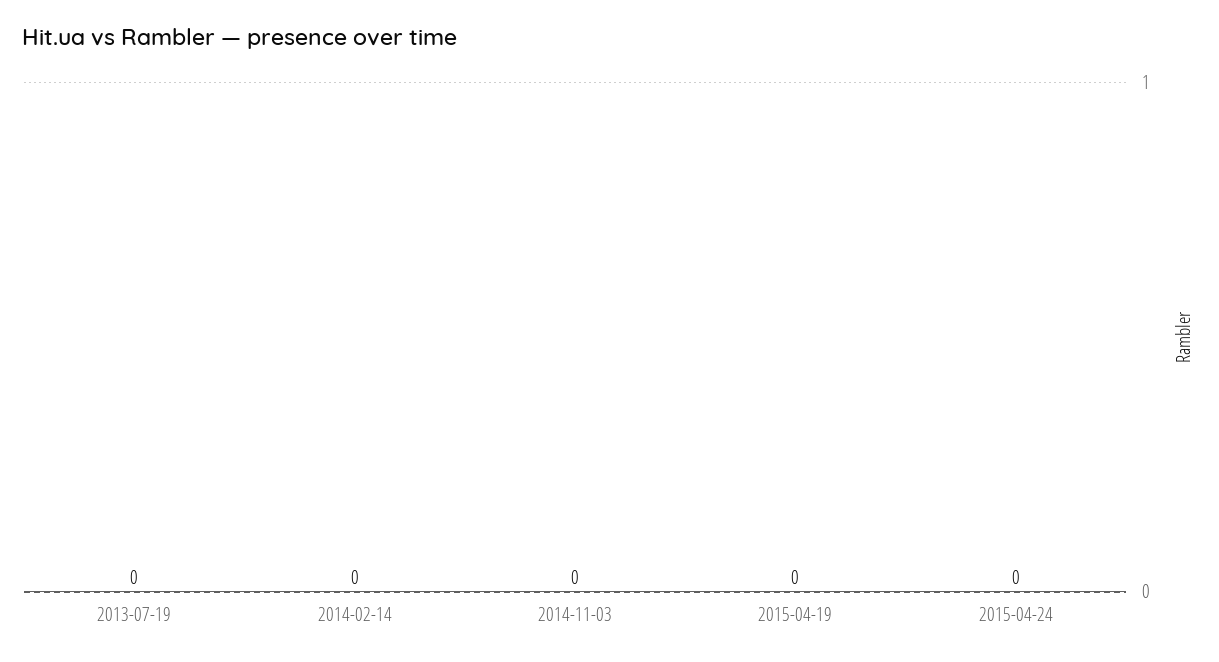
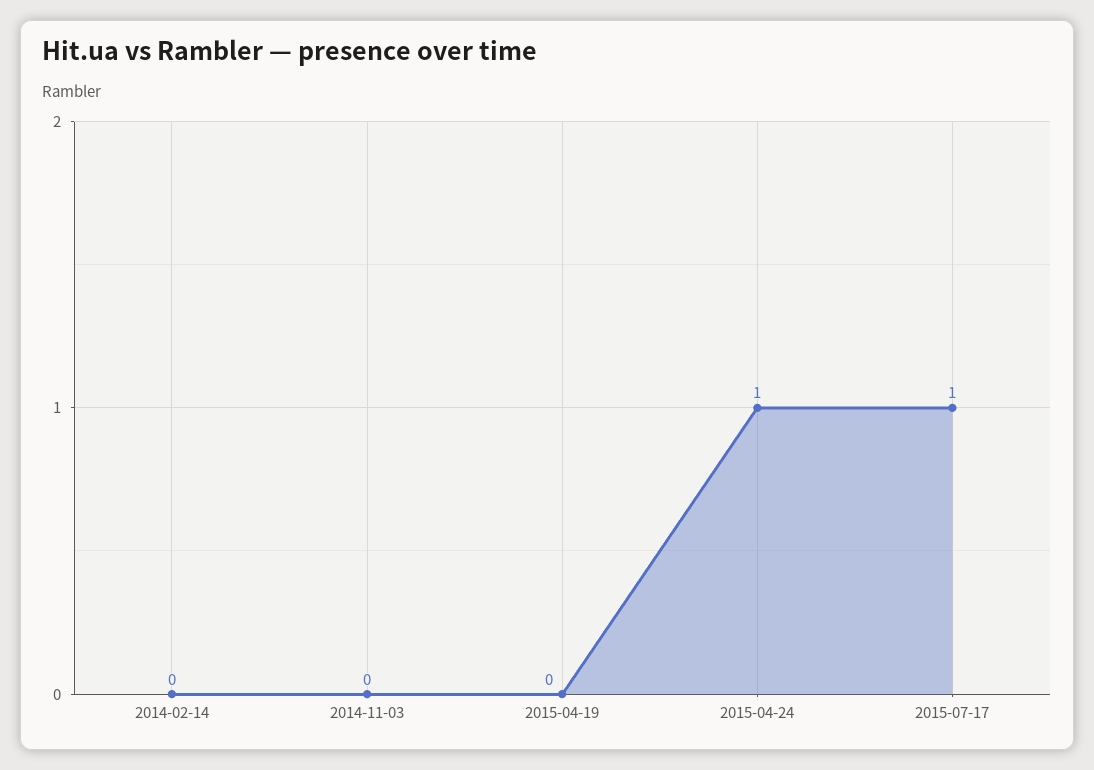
2013-07-19: 0 -> none
2015-04-24: 0 -> 1
2015-07-17: none -> 1

